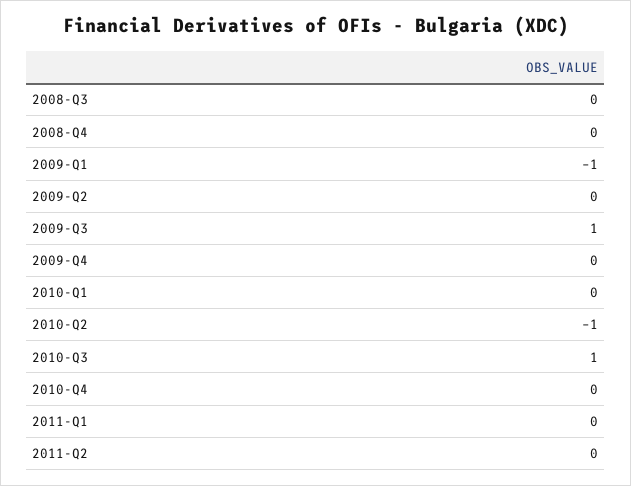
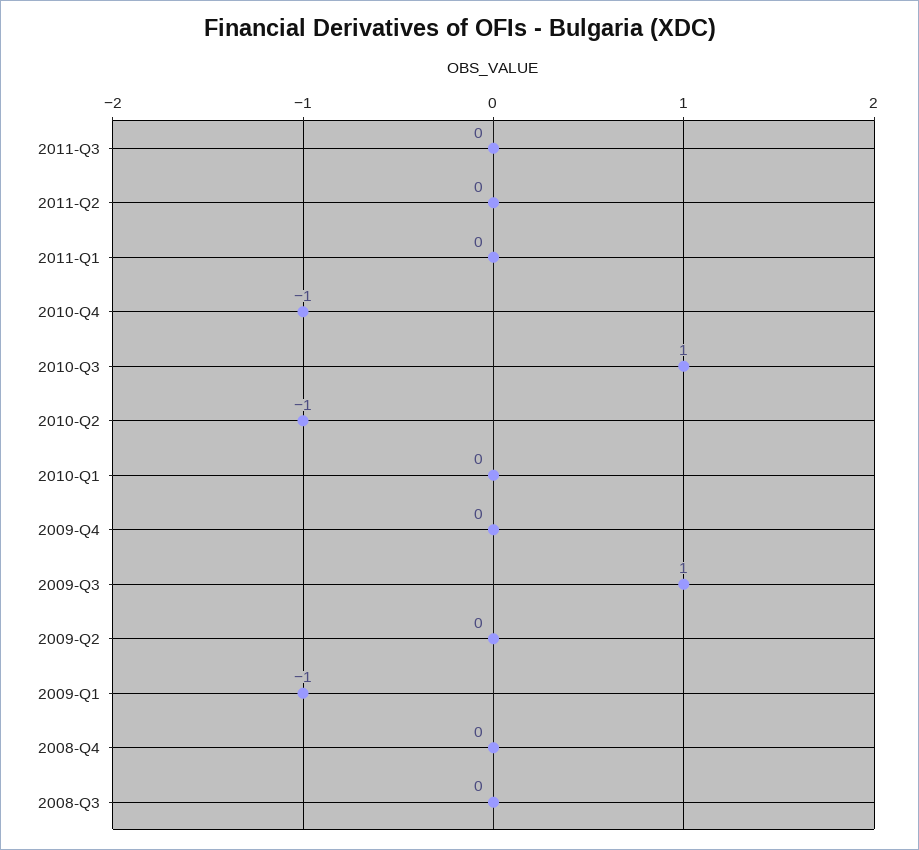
2010-Q4: 0 -> -1
2011-Q3: none -> 0

